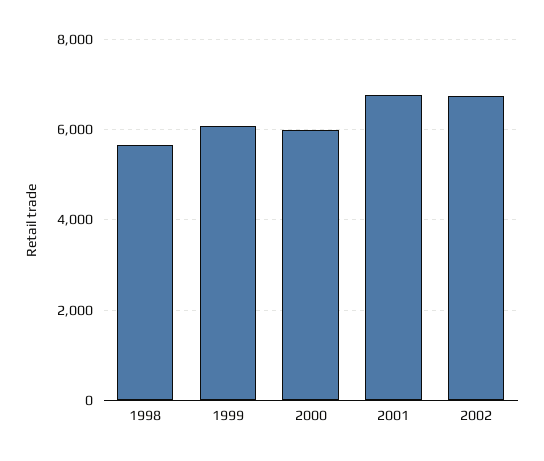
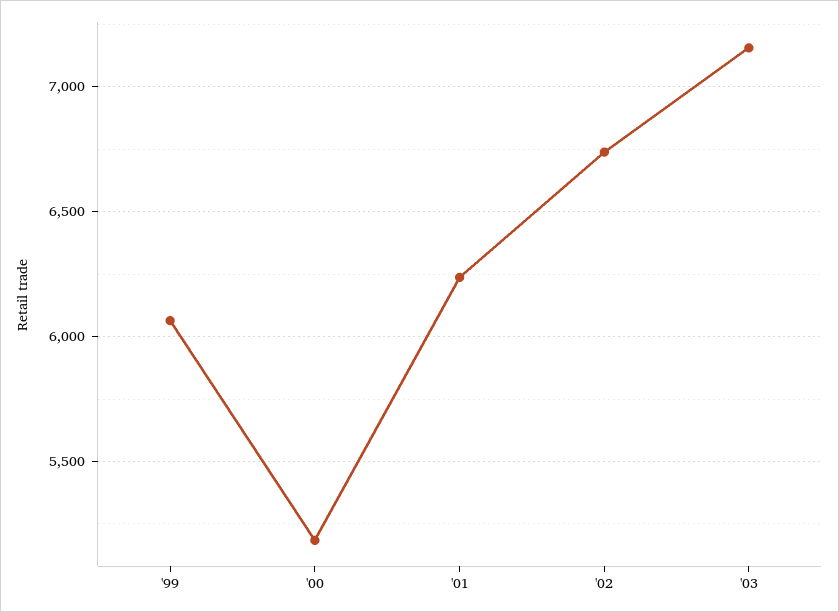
1998: 5600 -> none
2000: 6000 -> 5200
2001: 6800 -> 6250
'03: none -> 7150

